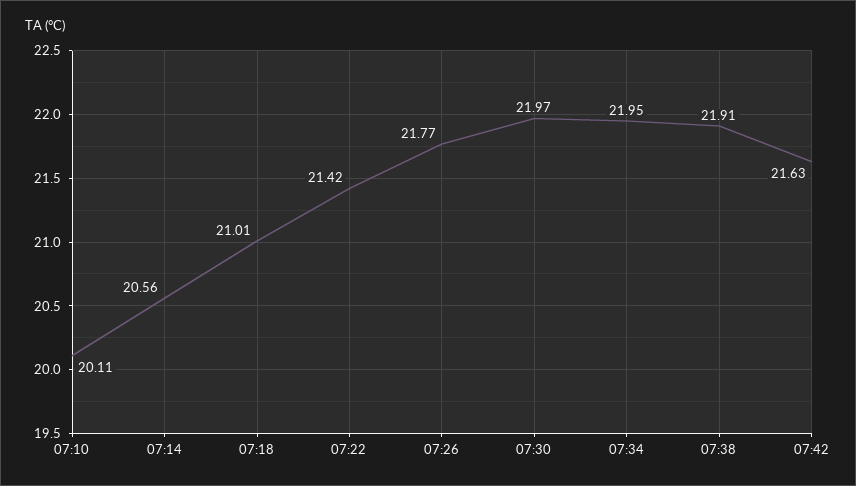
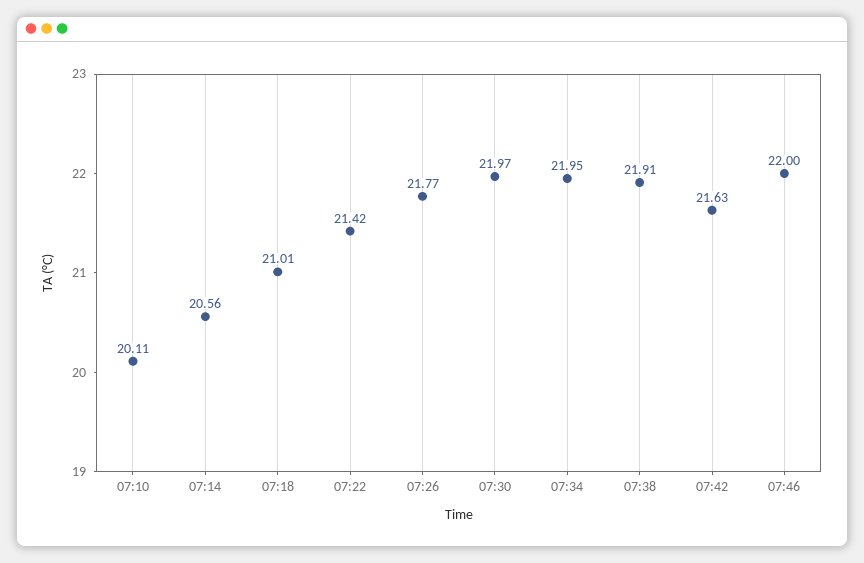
07:46: none -> 22

